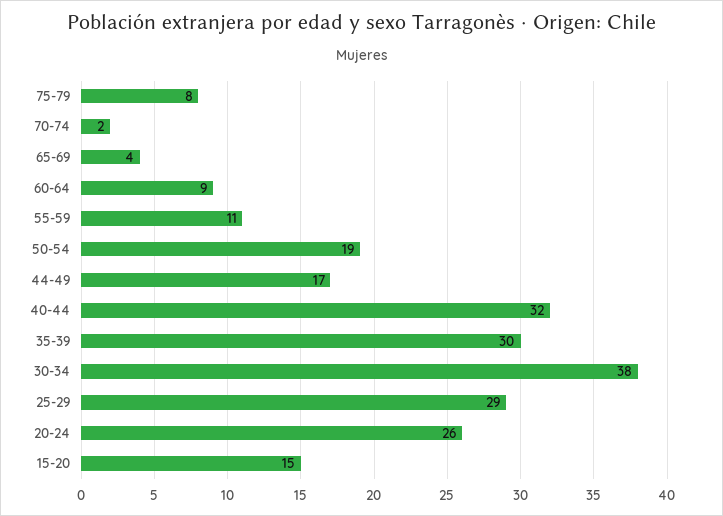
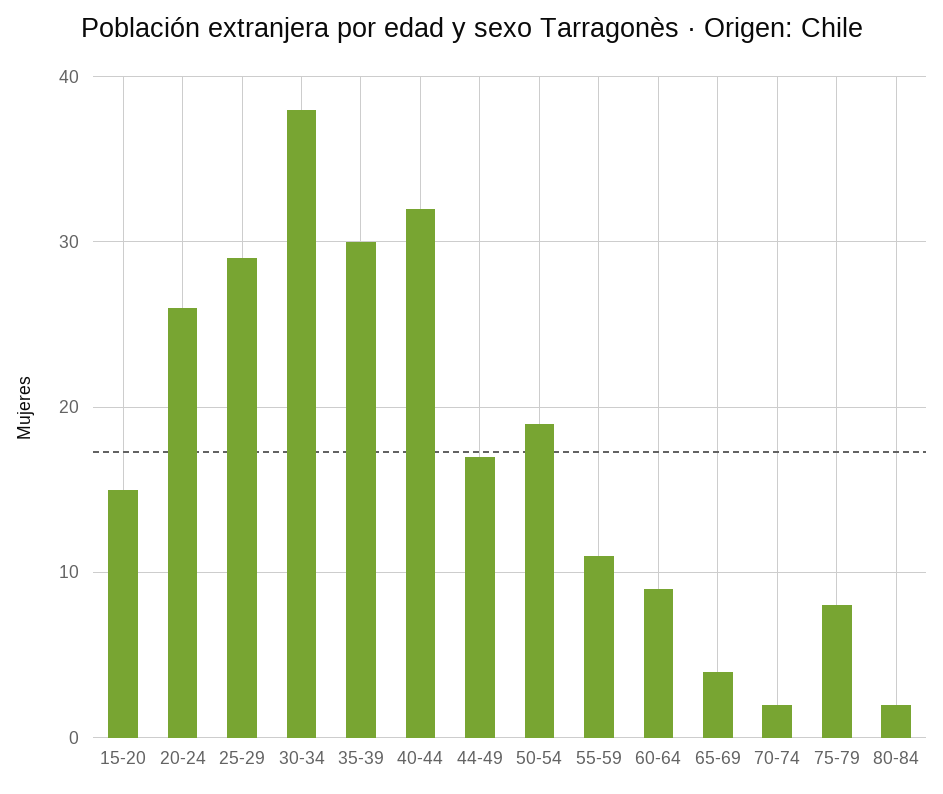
80-84: none -> 2

